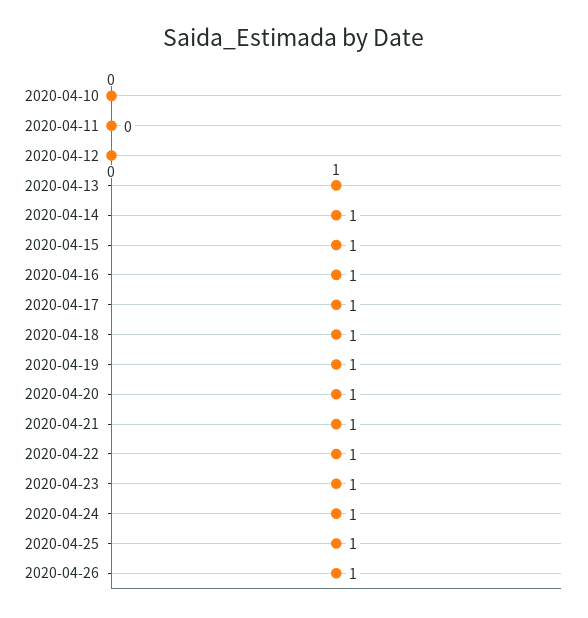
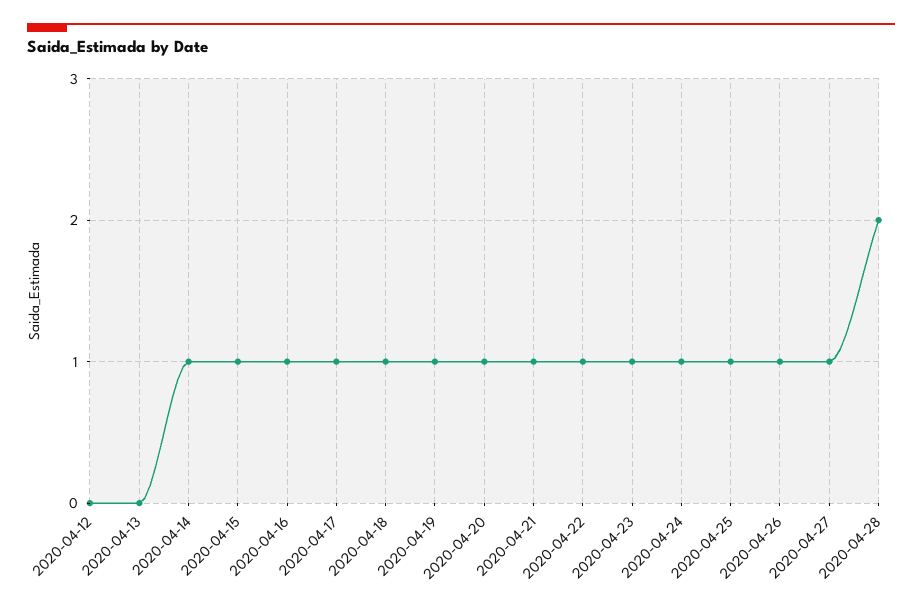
2020-04-10: 0 -> none
2020-04-11: 0 -> none
2020-04-13: 1 -> 0
2020-04-27: none -> 1
2020-04-28: none -> 2

